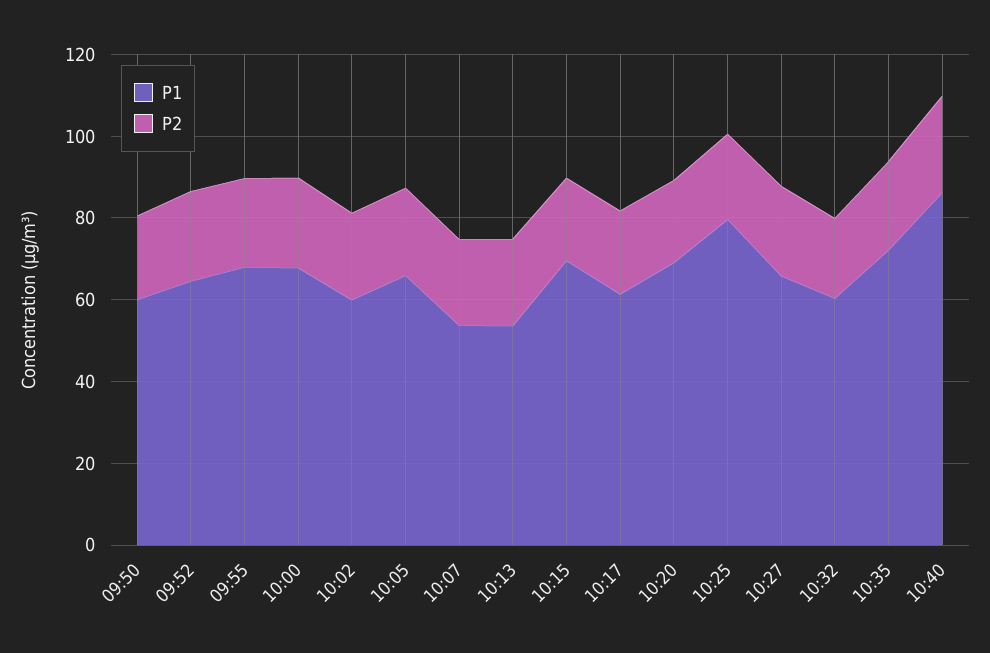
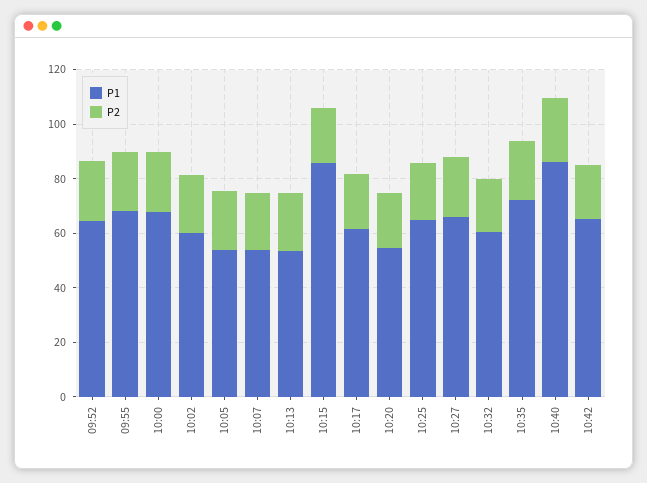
P1, 09:50: 60 -> none
P2, 09:50: 20 -> none
P1, 10:05: 65 -> 55
P1, 10:15: 70 -> 85
P1, 10:20: 70 -> 55
P1, 10:25: 80 -> 65
P1, 10:42: none -> 65
P2, 10:42: none -> 20

